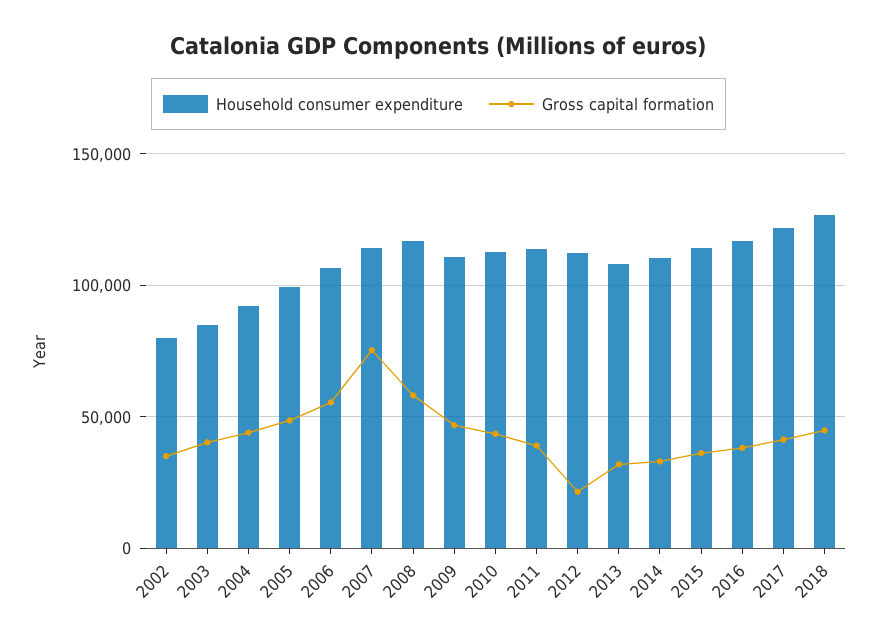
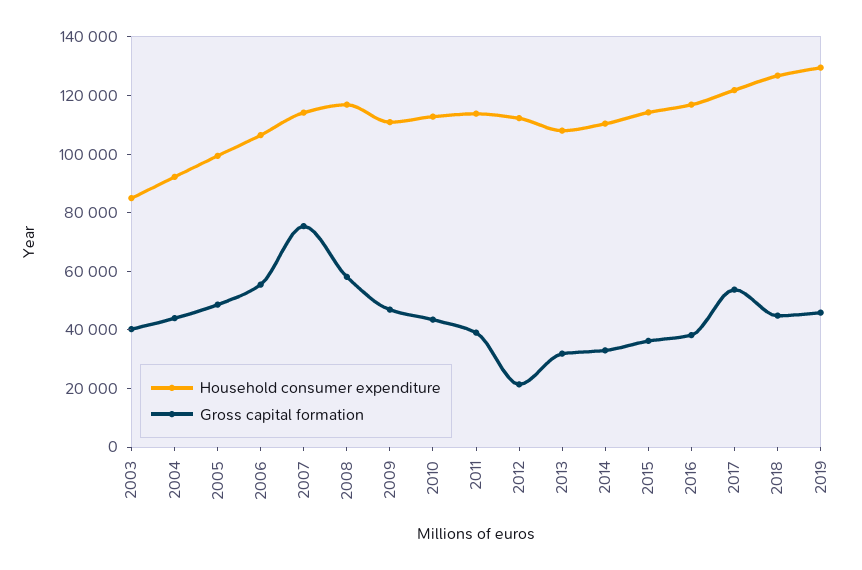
Household consumer expenditure, 2002: 80000 -> none
Gross capital formation, 2002: 35000 -> none
Gross capital formation, 2017: 40000 -> 55000
Household consumer expenditure, 2019: none -> 130000
Gross capital formation, 2019: none -> 45000

